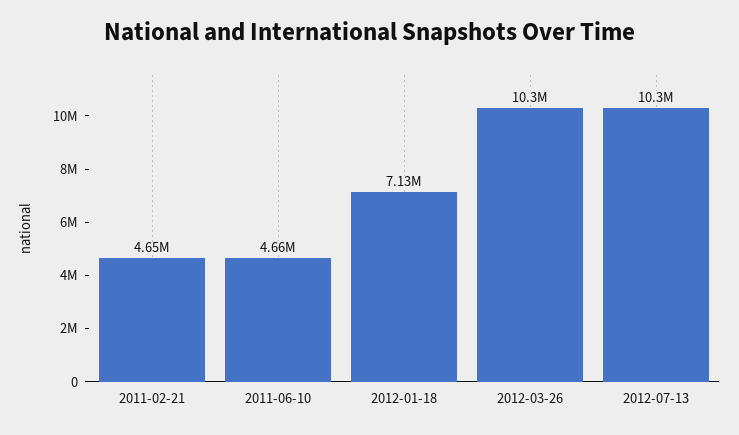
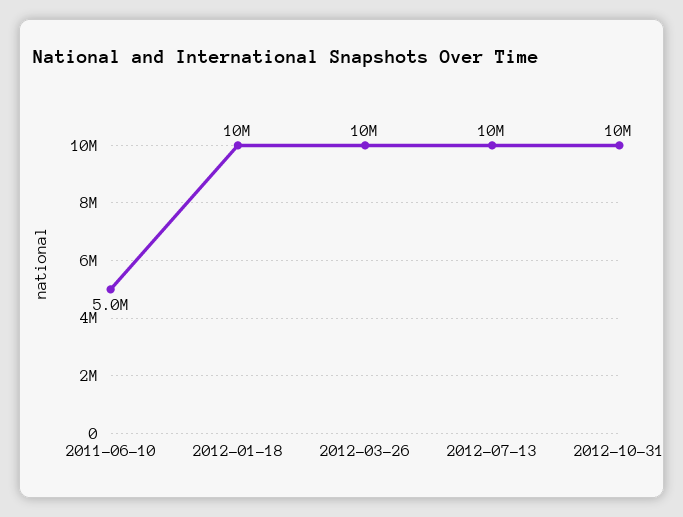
2011-02-21: 4650000 -> none
2011-06-10: 4660000 -> 5000000
2012-01-18: 7130000 -> 10000000
2012-10-31: none -> 10000000

